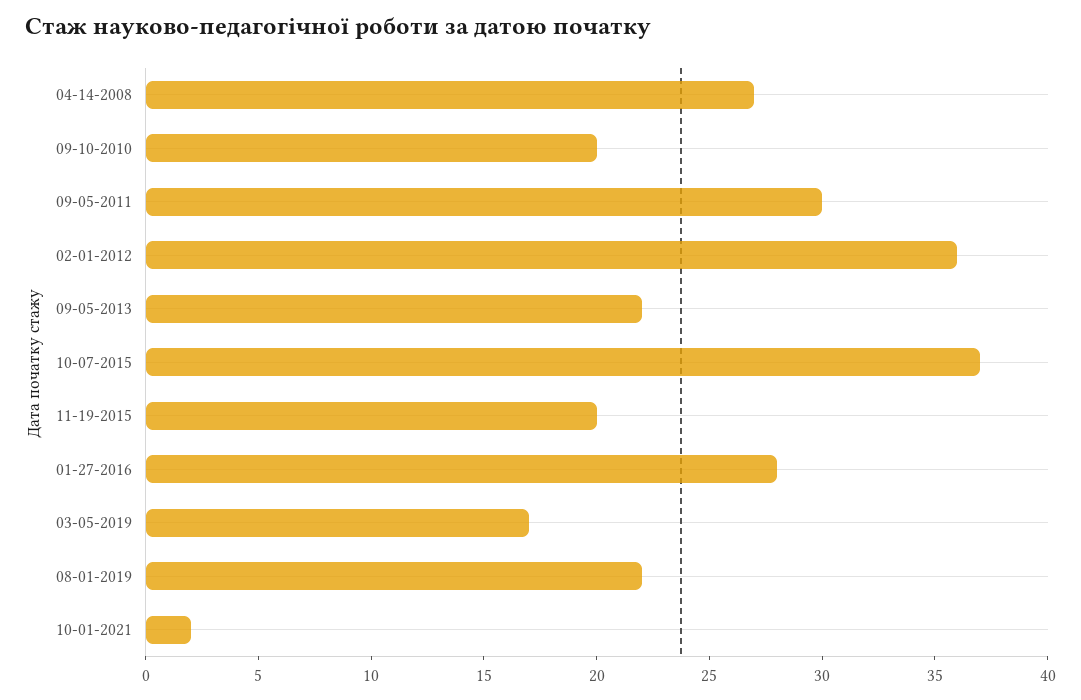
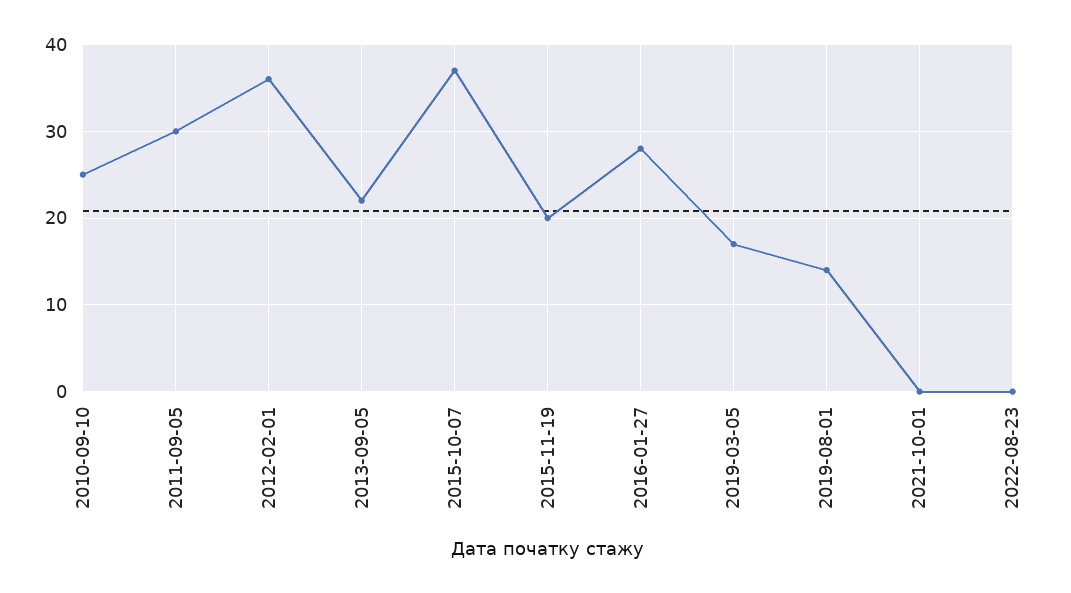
04-14-2008: 27 -> none
09-10-2010: 20 -> 25
08-01-2019: 22 -> 14
10-01-2021: 2 -> 0
2022-08-23: none -> 0

